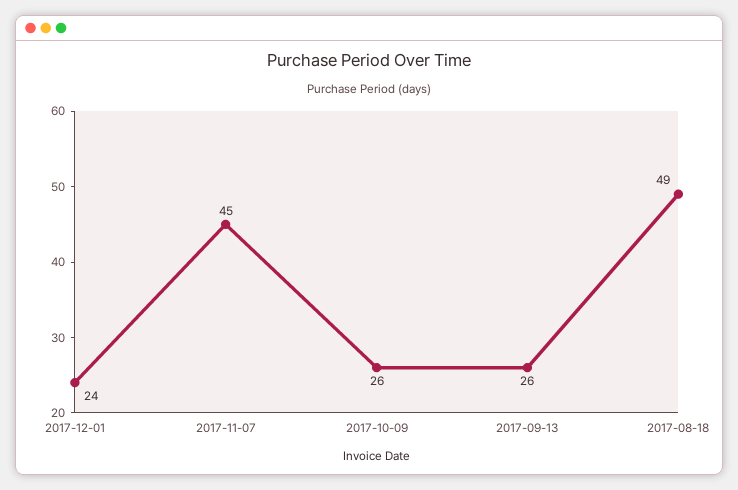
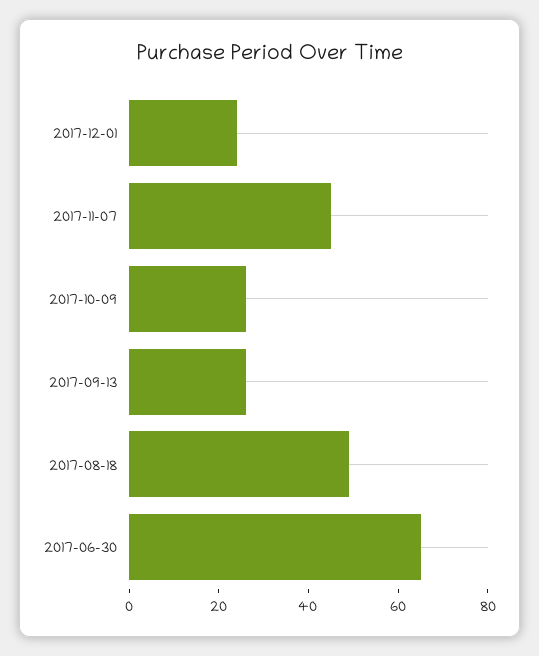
2017-06-30: none -> 65

